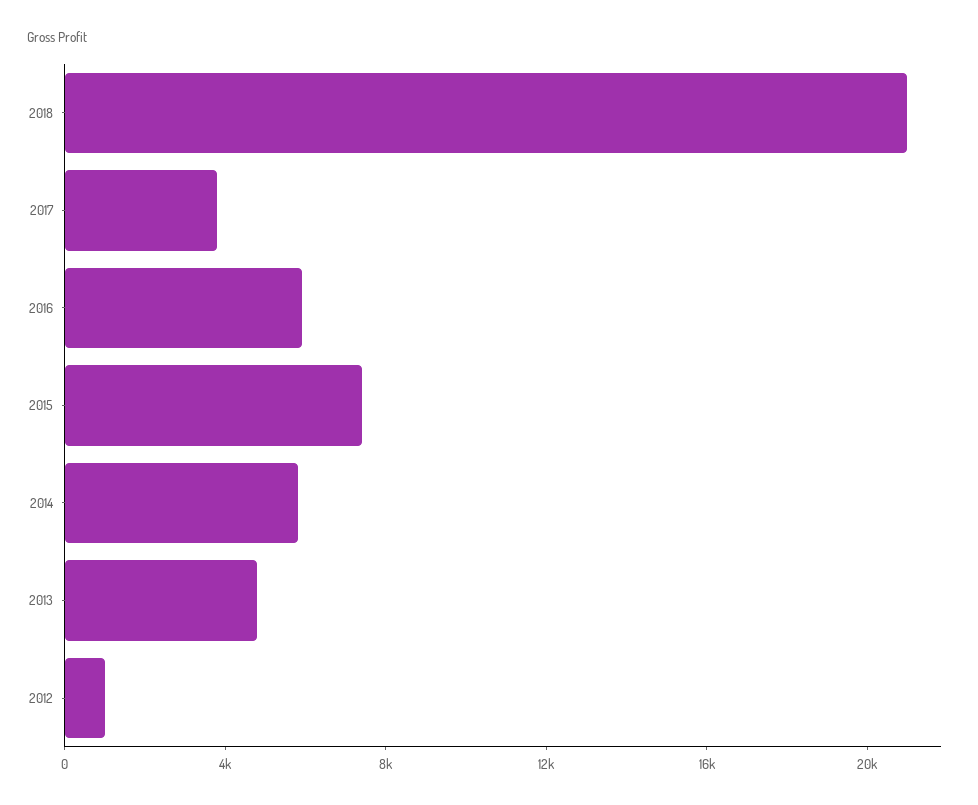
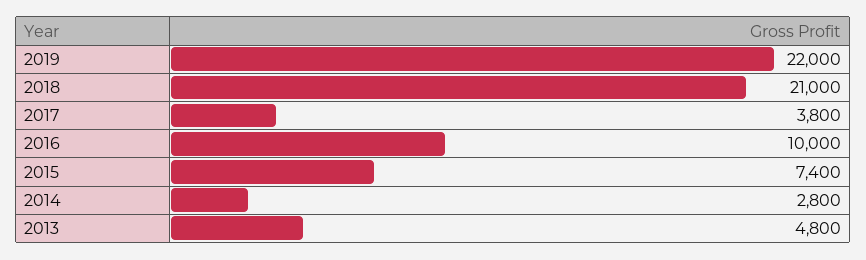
2016: 6000 -> 10000
2014: 6000 -> 2800
2012: 1000 -> none
2019: none -> 22000

